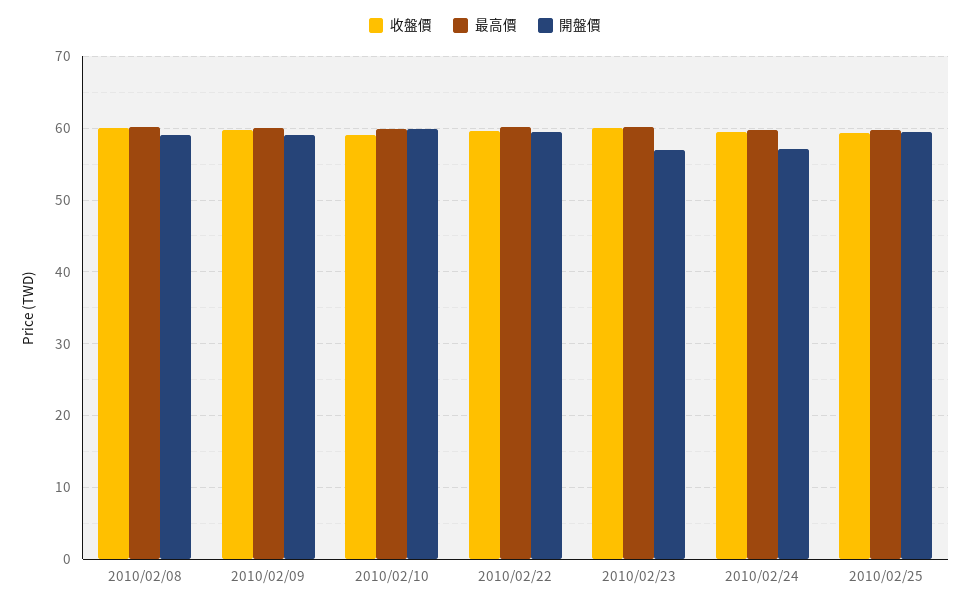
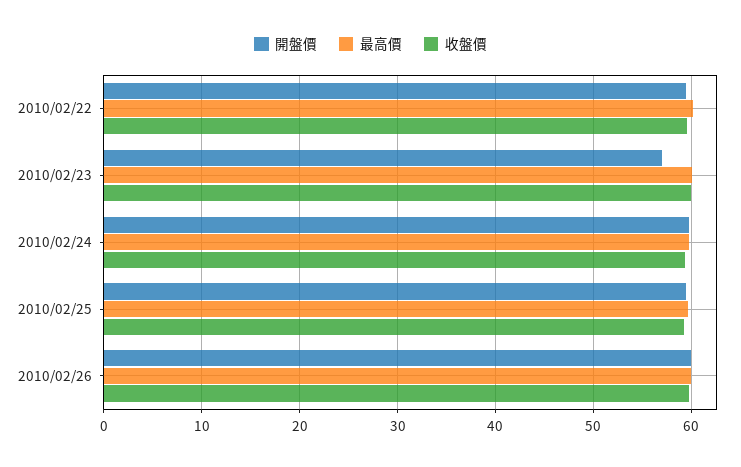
收盤價, 2010/02/08: 60 -> none
最高價, 2010/02/08: 60 -> none
開盤價, 2010/02/08: 59 -> none
收盤價, 2010/02/09: 60 -> none
最高價, 2010/02/09: 60 -> none
開盤價, 2010/02/09: 59 -> none
收盤價, 2010/02/10: 59 -> none
最高價, 2010/02/10: 60 -> none
開盤價, 2010/02/10: 60 -> none
開盤價, 2010/02/24: 57 -> 60
開盤價, 2010/02/26: none -> 60
最高價, 2010/02/26: none -> 60
收盤價, 2010/02/26: none -> 60

